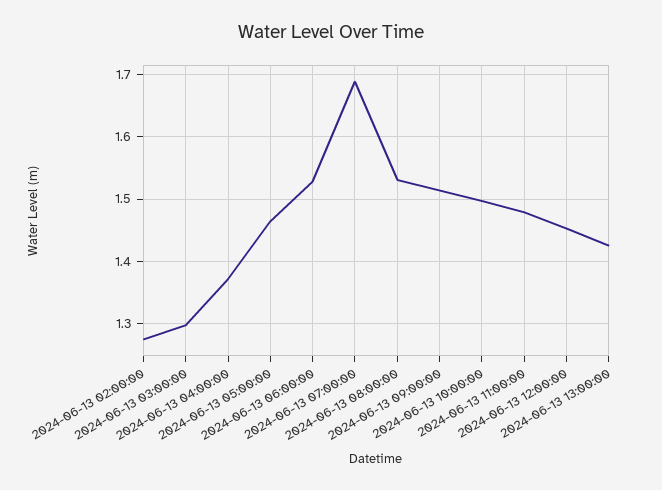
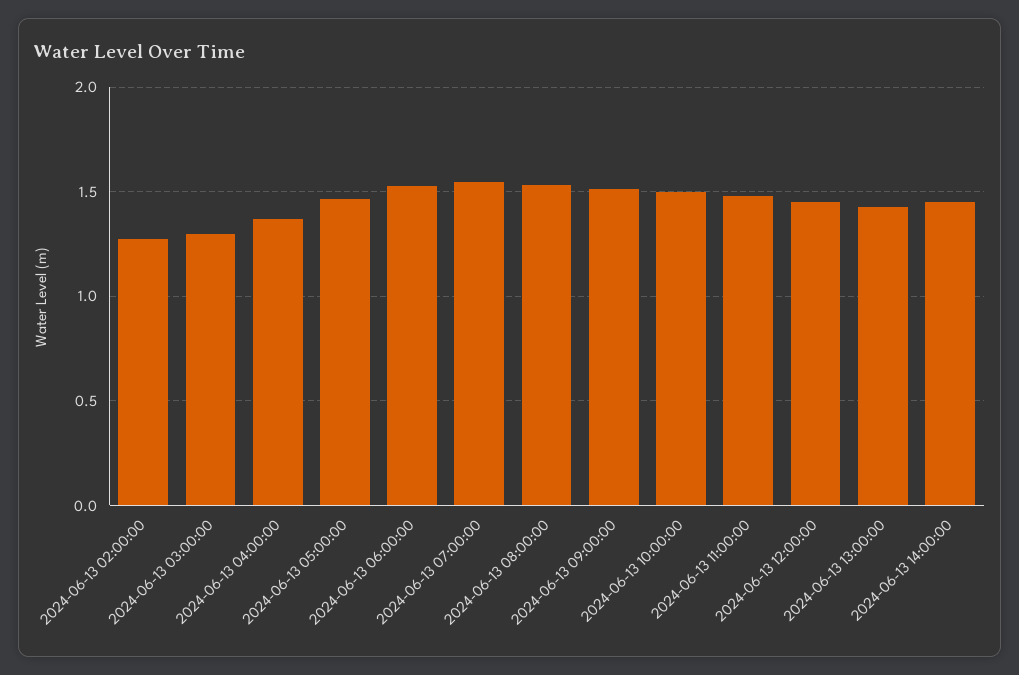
2024-06-13 07:00:00: 1.69 -> 1.55
2024-06-13 14:00:00: none -> 1.45

